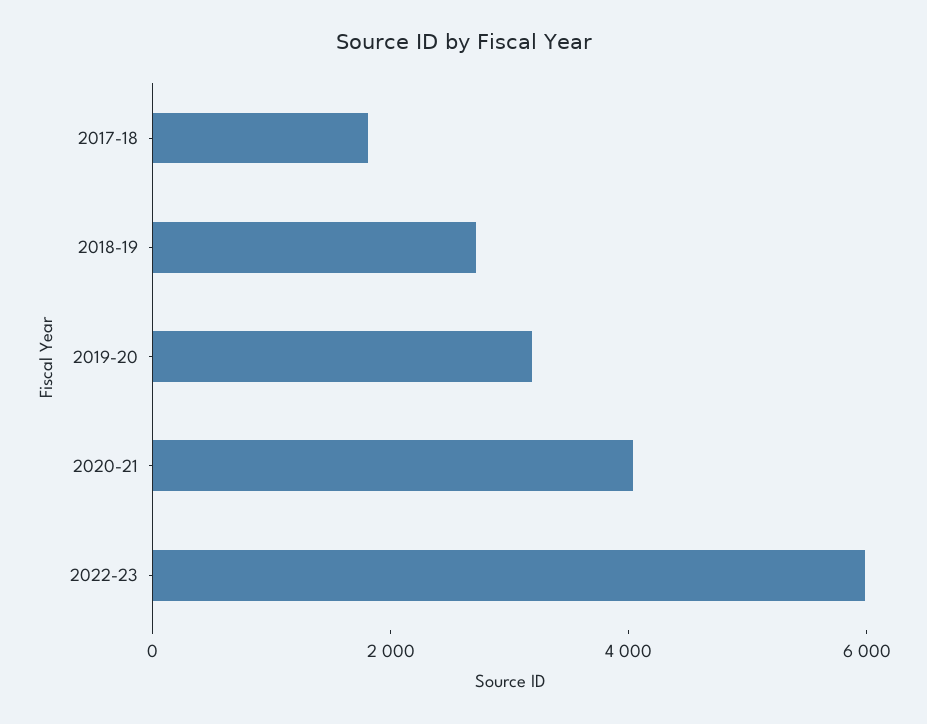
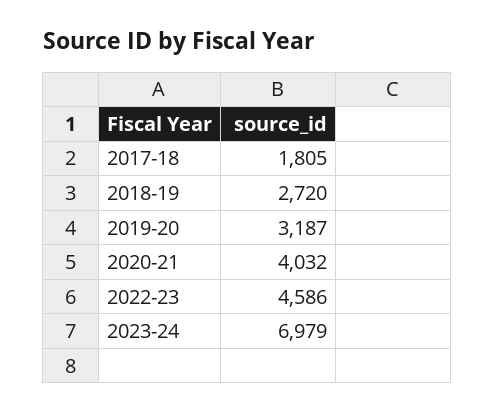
2022-23: 6000 -> 4586
2023-24: none -> 6979

